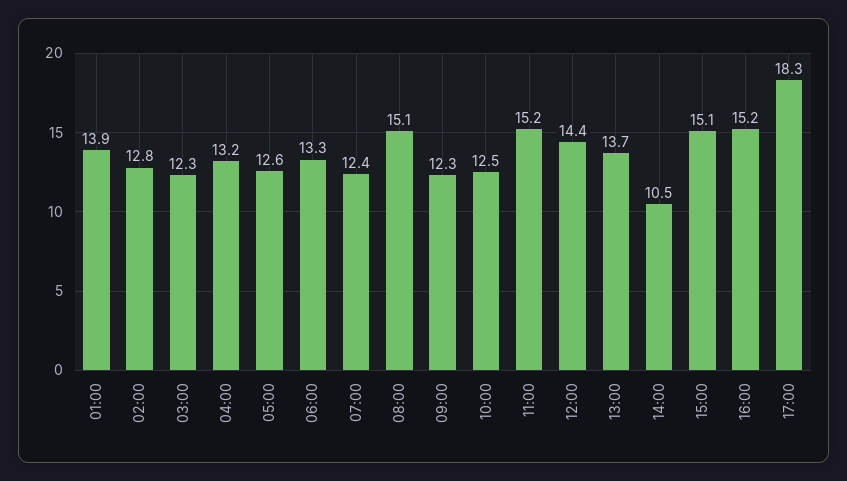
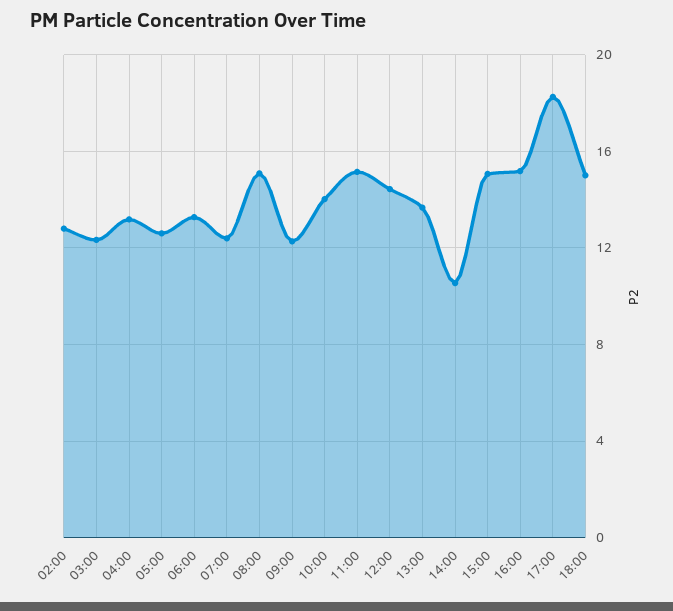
01:00: 13.9 -> none
10:00: 12.5 -> 14
18:00: none -> 15

